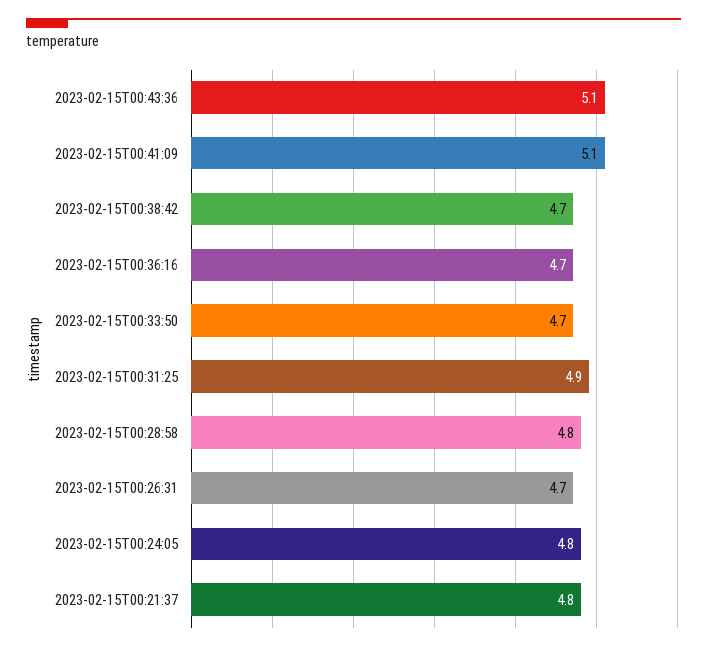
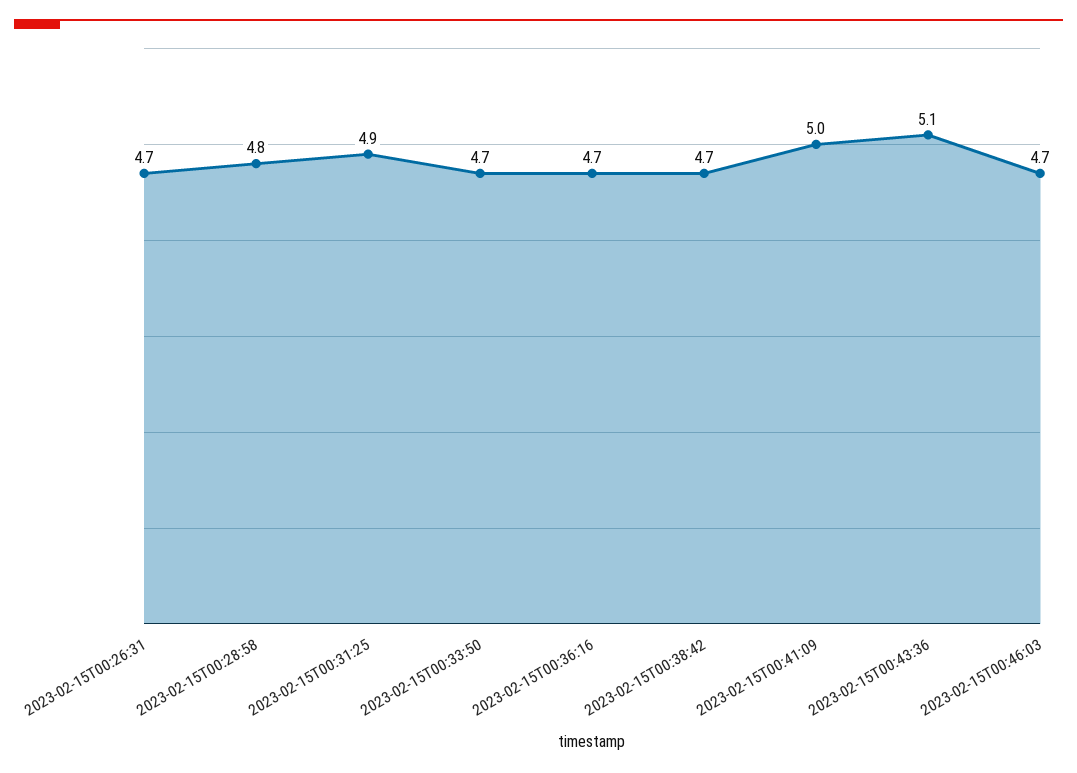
2023-02-15T00:41:09: 5.1 -> 5
2023-02-15T00:24:05: 4.8 -> none
2023-02-15T00:21:37: 4.8 -> none
2023-02-15T00:46:03: none -> 4.7

